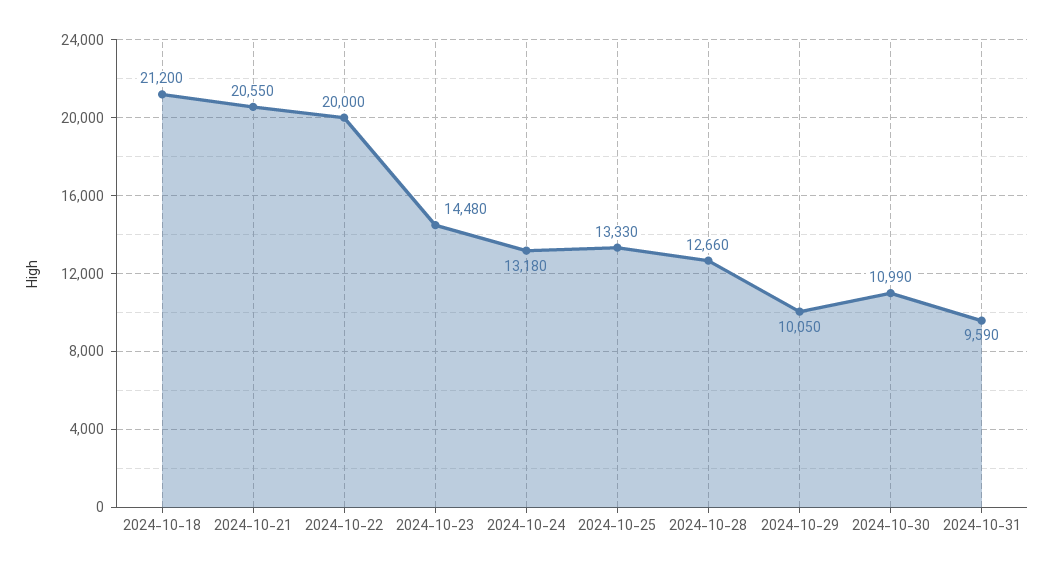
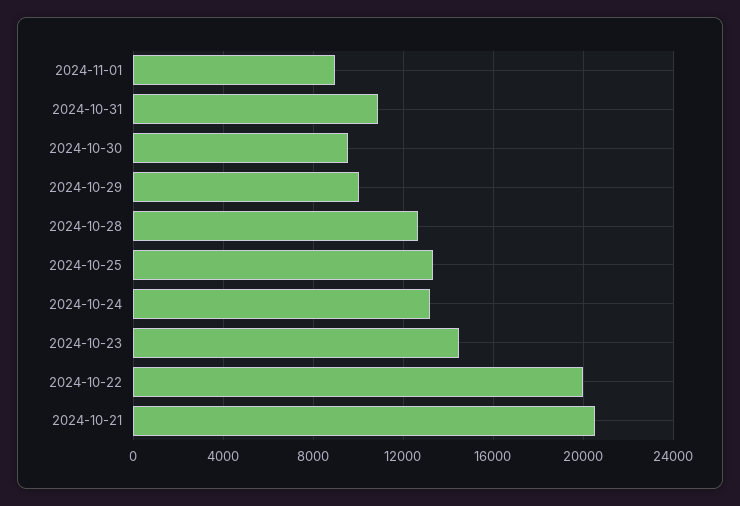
2024-10-18: 21200 -> none
2024-10-30: 10990 -> 9500
2024-10-31: 9590 -> 11000
2024-11-01: none -> 9000

